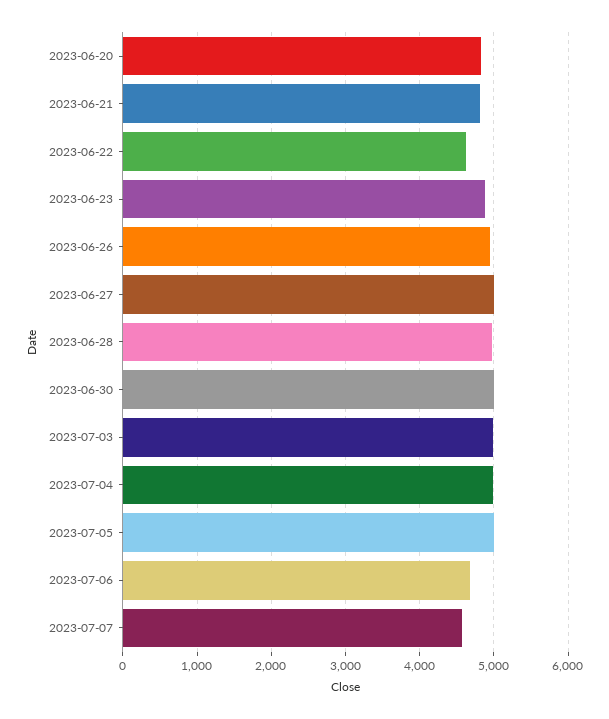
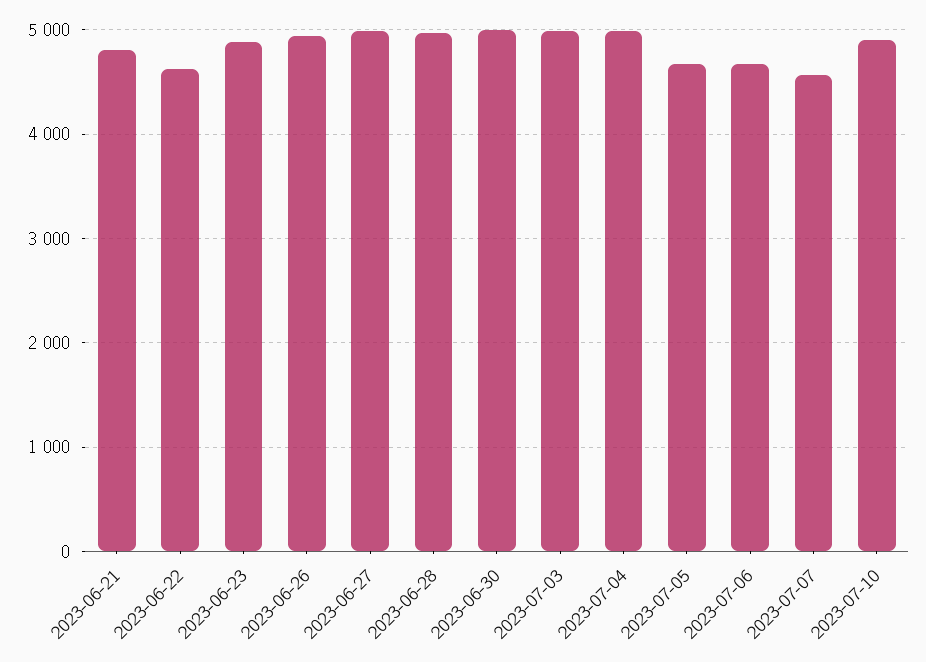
2023-06-20: 4800 -> none
2023-07-05: 5000 -> 4700
2023-07-10: none -> 4900

